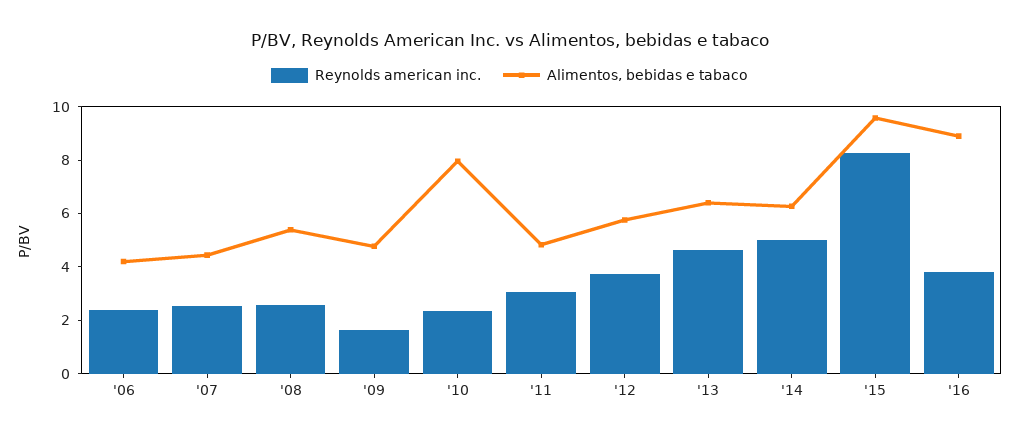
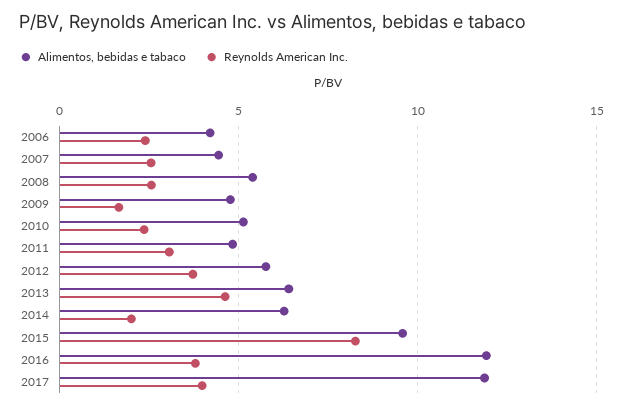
Alimentos, bebidas e tabaco, '10: 8 -> 5
Reynolds american inc., '14: 5 -> 2
Alimentos, bebidas e tabaco, '16: 9 -> 12
Alimentos, bebidas e tabaco, 2017: none -> 12
Reynolds american inc., 2017: none -> 4

